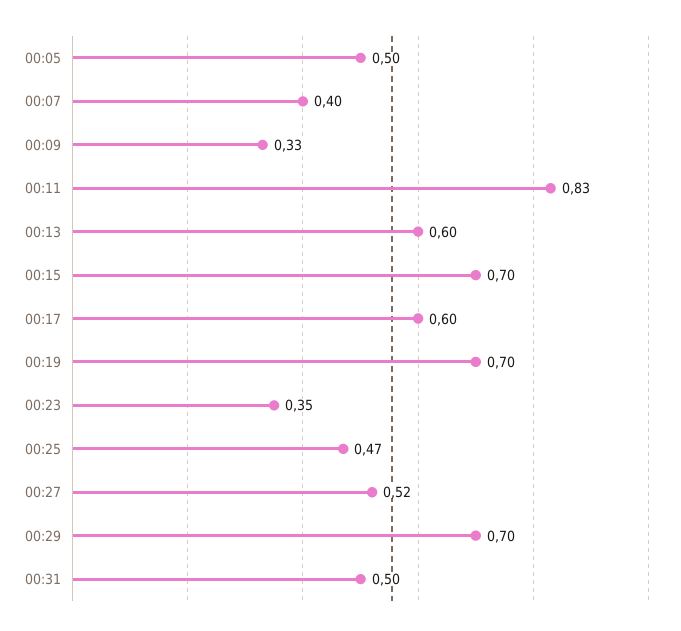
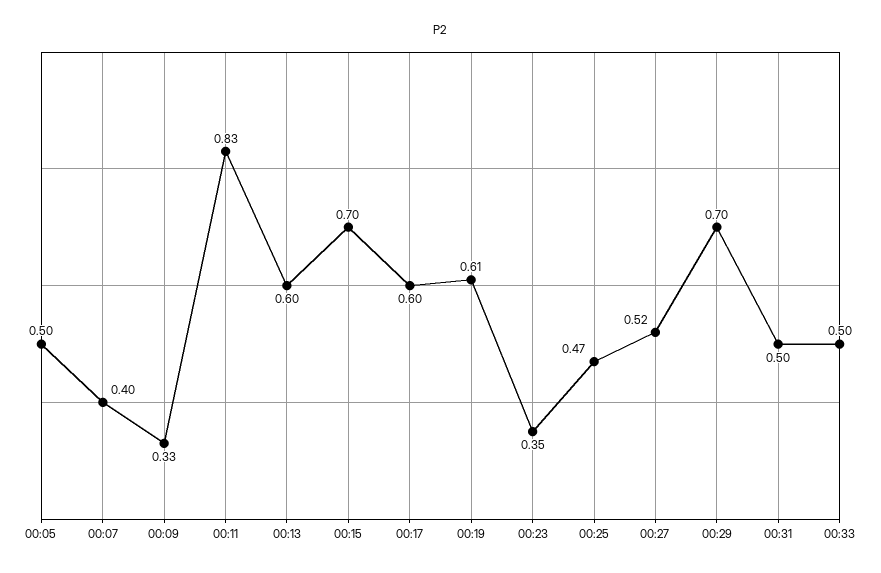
00:19: 0.7 -> 0.61
00:33: none -> 0.5

